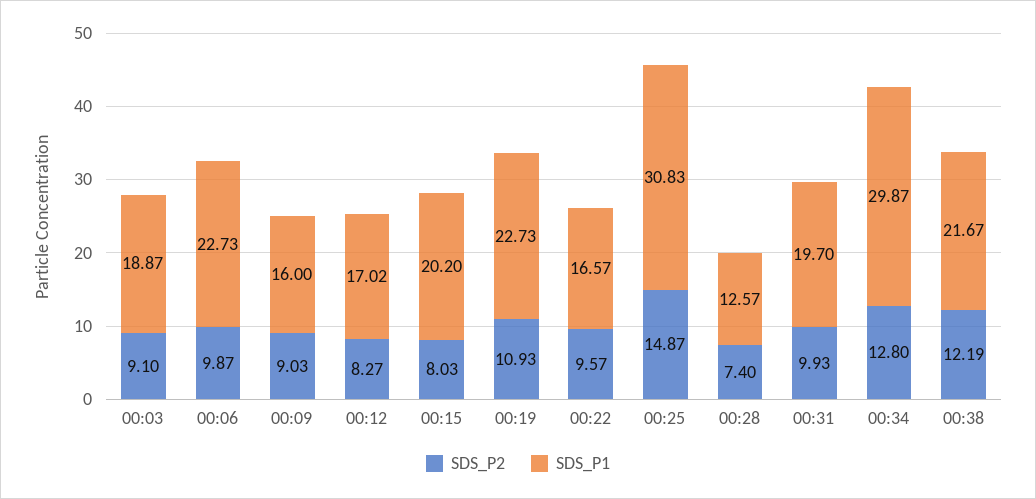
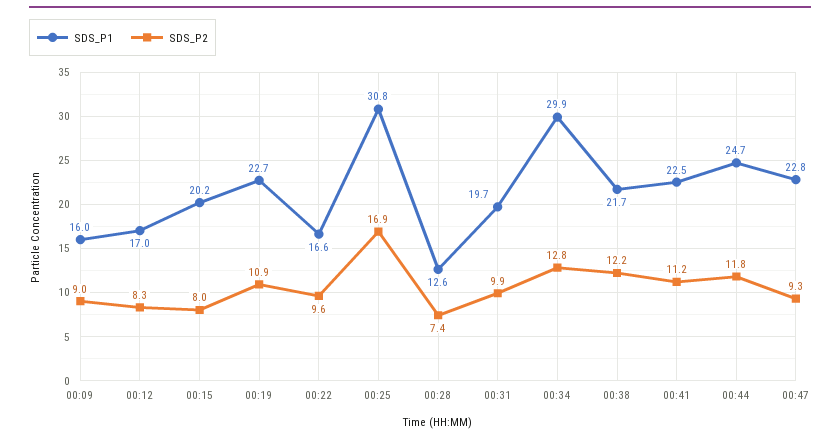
SDS_P2, 00:03: 9.1 -> none
SDS_P1, 00:03: 18.87 -> none
SDS_P2, 00:06: 9.87 -> none
SDS_P1, 00:06: 22.73 -> none
SDS_P2, 00:25: 14.87 -> 16.9
SDS_P1, 00:41: none -> 22.5
SDS_P2, 00:41: none -> 11.2
SDS_P1, 00:44: none -> 24.7
SDS_P2, 00:44: none -> 11.8
SDS_P1, 00:47: none -> 22.8
SDS_P2, 00:47: none -> 9.3

